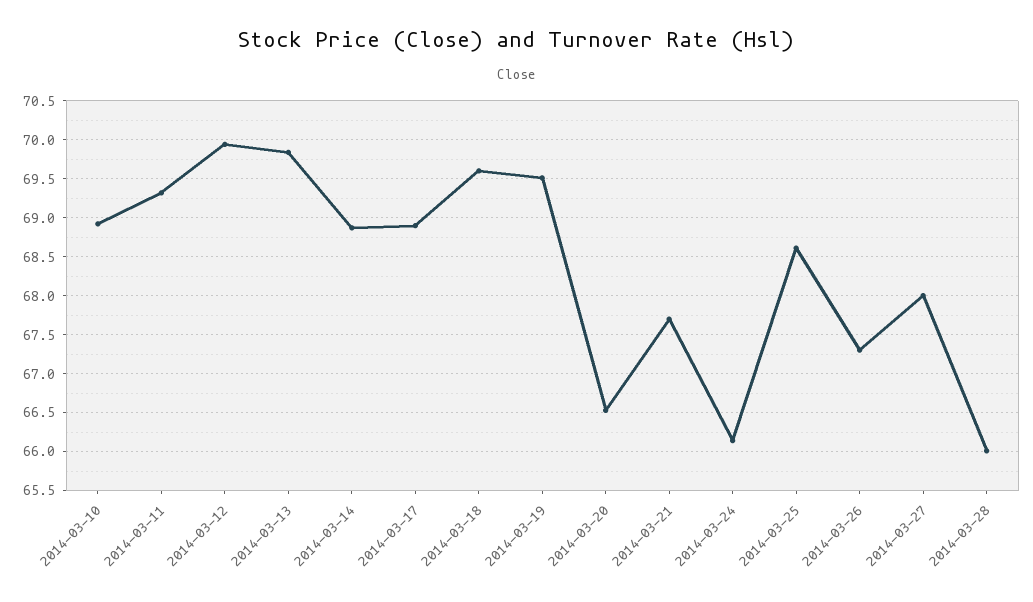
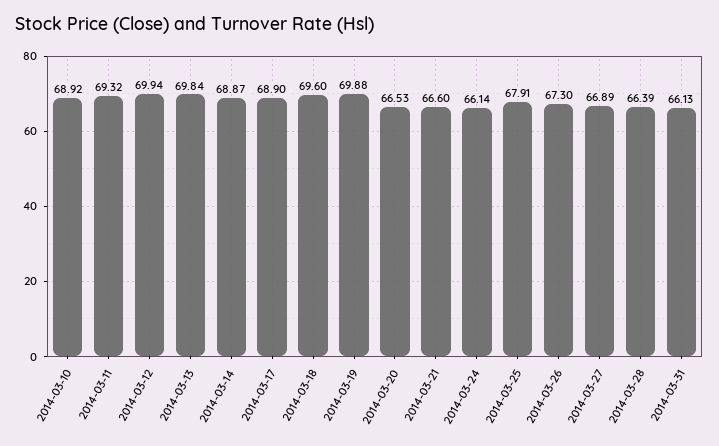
2014-03-19: 69.5 -> 69.88
2014-03-21: 67.7 -> 66.6
2014-03-25: 68.6 -> 67.91
2014-03-27: 68 -> 66.89
2014-03-28: 66 -> 66.39
2014-03-31: none -> 66.13

